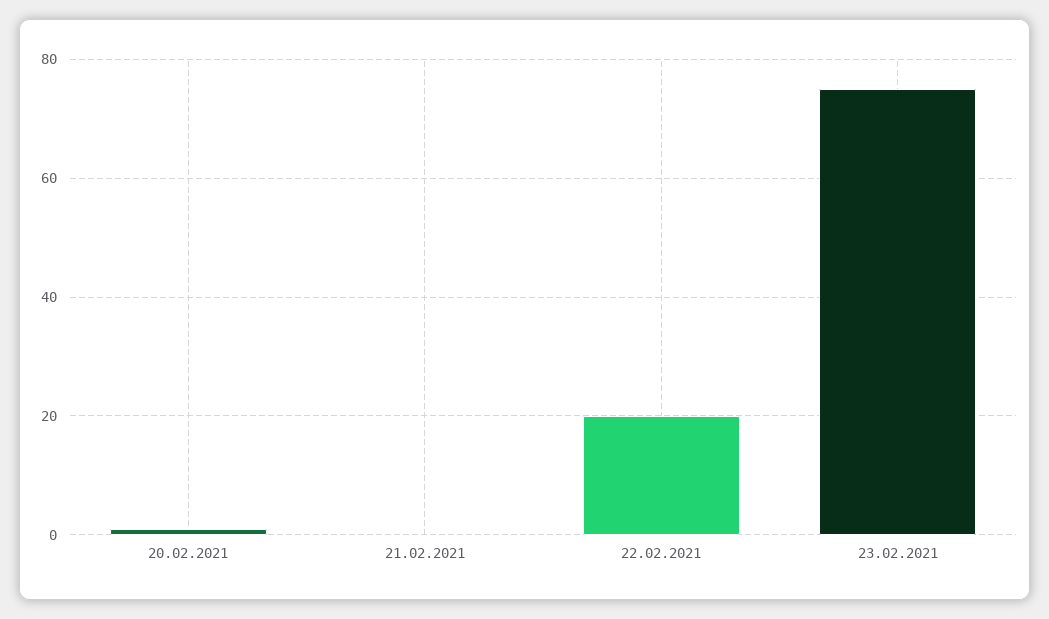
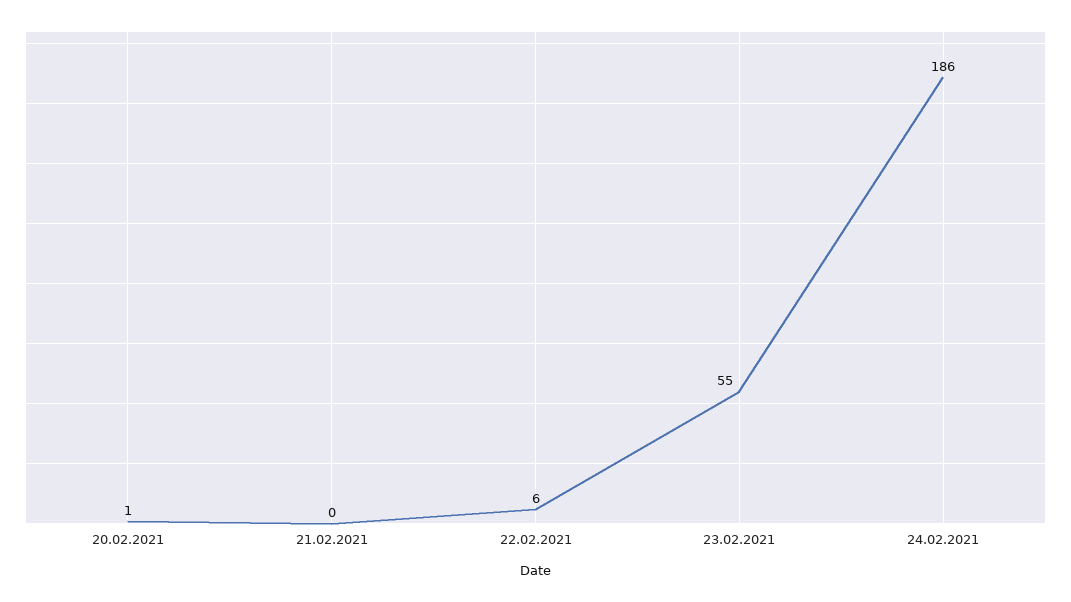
22.02.2021: 20 -> 6
23.02.2021: 75 -> 55
24.02.2021: none -> 186

